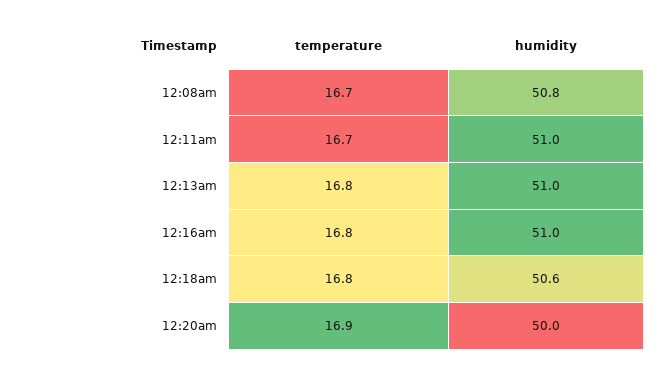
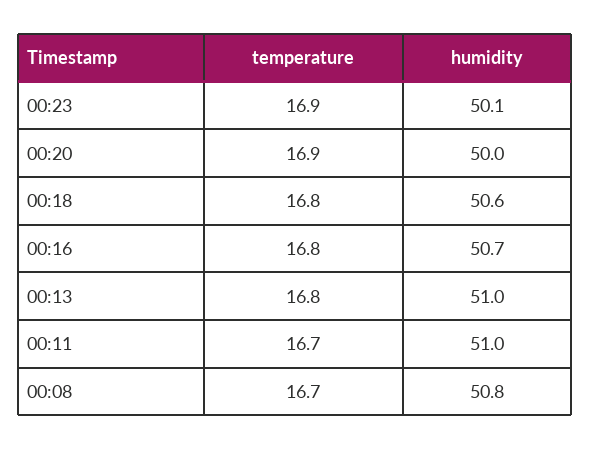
humidity, 12:16am: 51 -> 50.7
temperature, 00:23: none -> 16.9
humidity, 00:23: none -> 50.1

